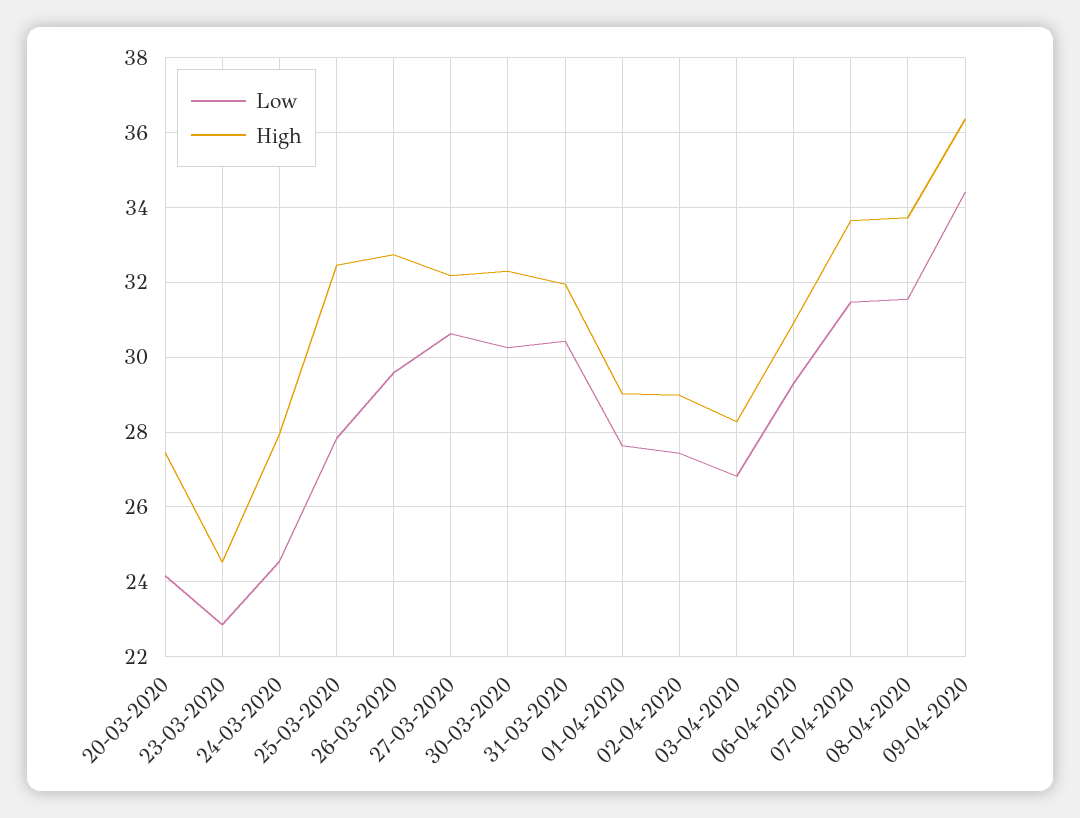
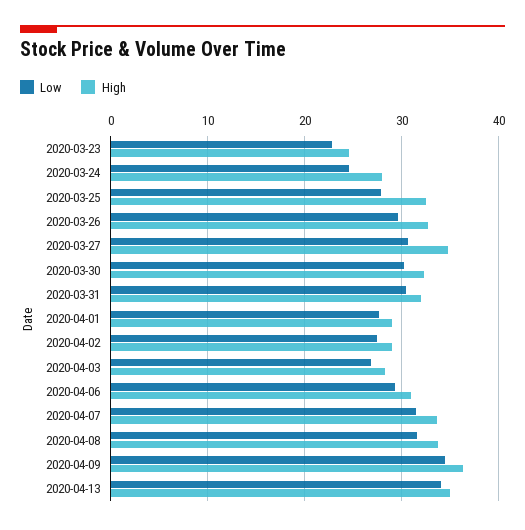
Low, 20-03-2020: 24.2 -> none
High, 20-03-2020: 27.4 -> none
High, 27-03-2020: 32.2 -> 35
Low, 2020-04-13: none -> 34
High, 2020-04-13: none -> 35

